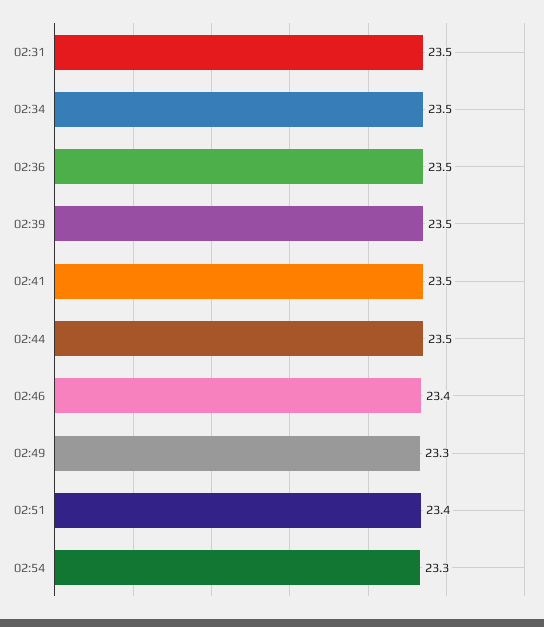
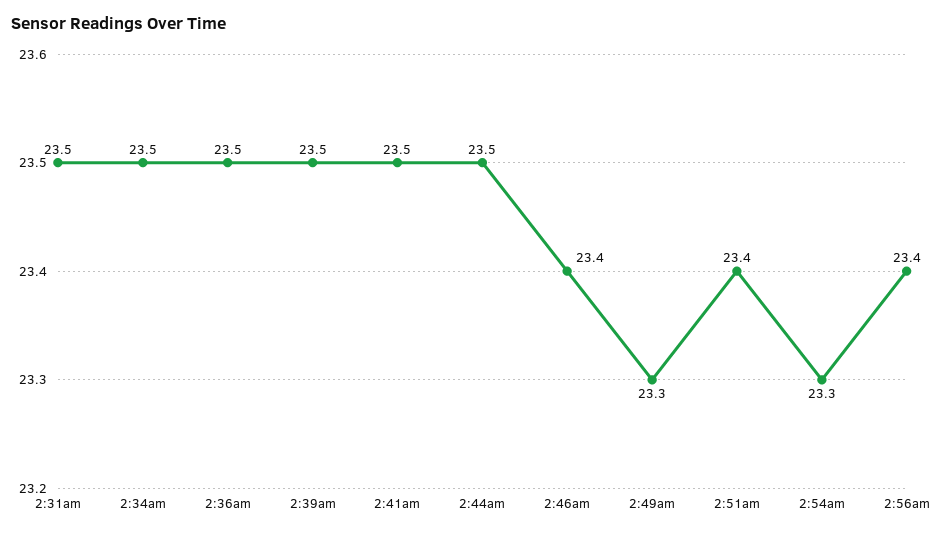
2:56am: none -> 23.4

